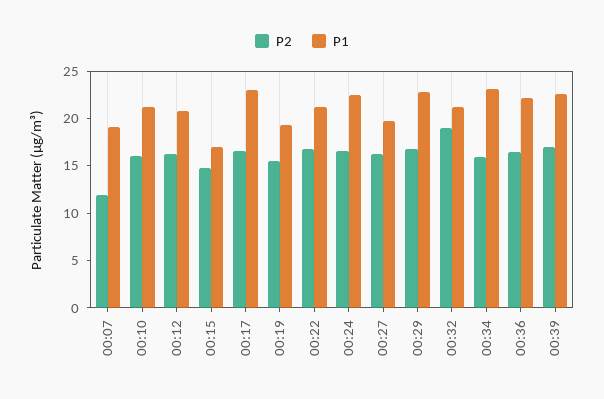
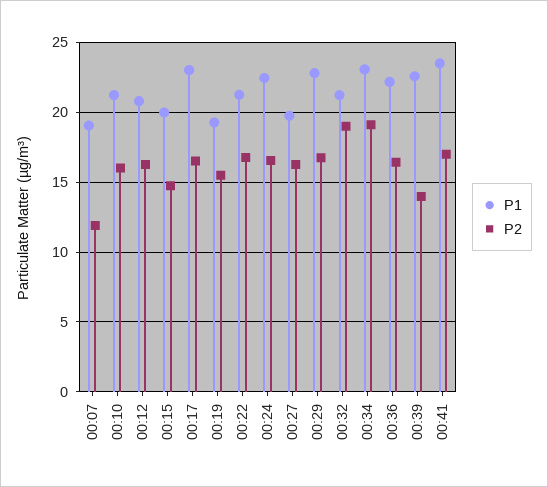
P1, 00:15: 17 -> 20
P2, 00:34: 16 -> 19
P2, 00:39: 17 -> 14
P1, 00:41: none -> 23.5
P2, 00:41: none -> 17

